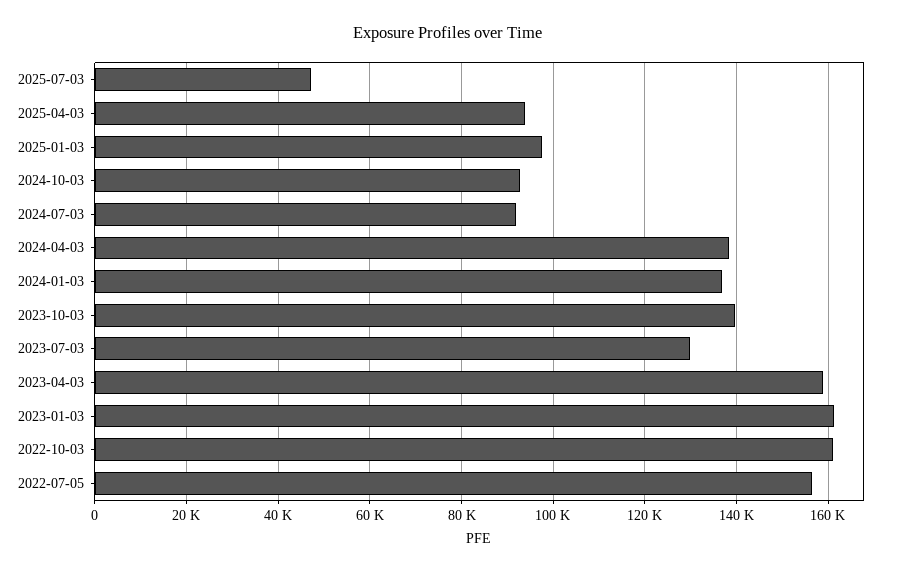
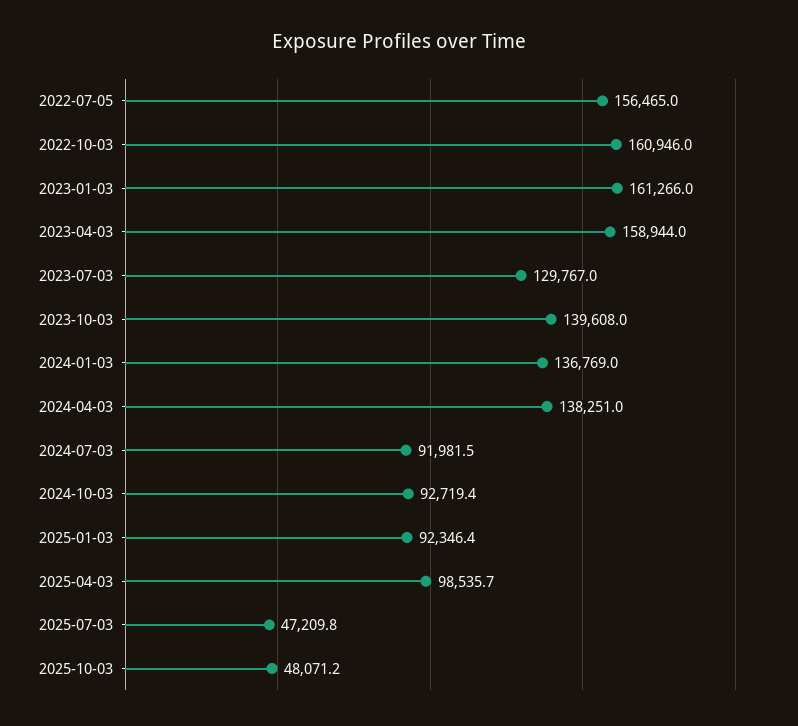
2025-04-03: 94000 -> 98535.7
2025-01-03: 98000 -> 92346.4
2025-10-03: none -> 48071.2

